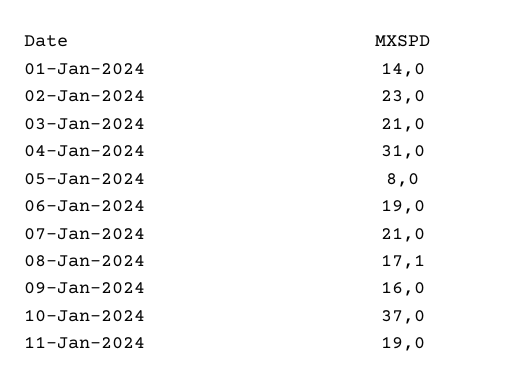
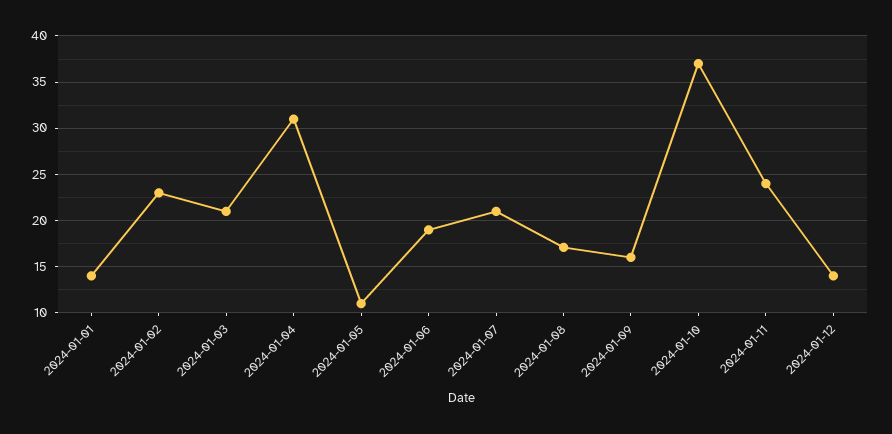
05-Jan-2024: 8 -> 11
11-Jan-2024: 19 -> 24
2024-01-12: none -> 14

